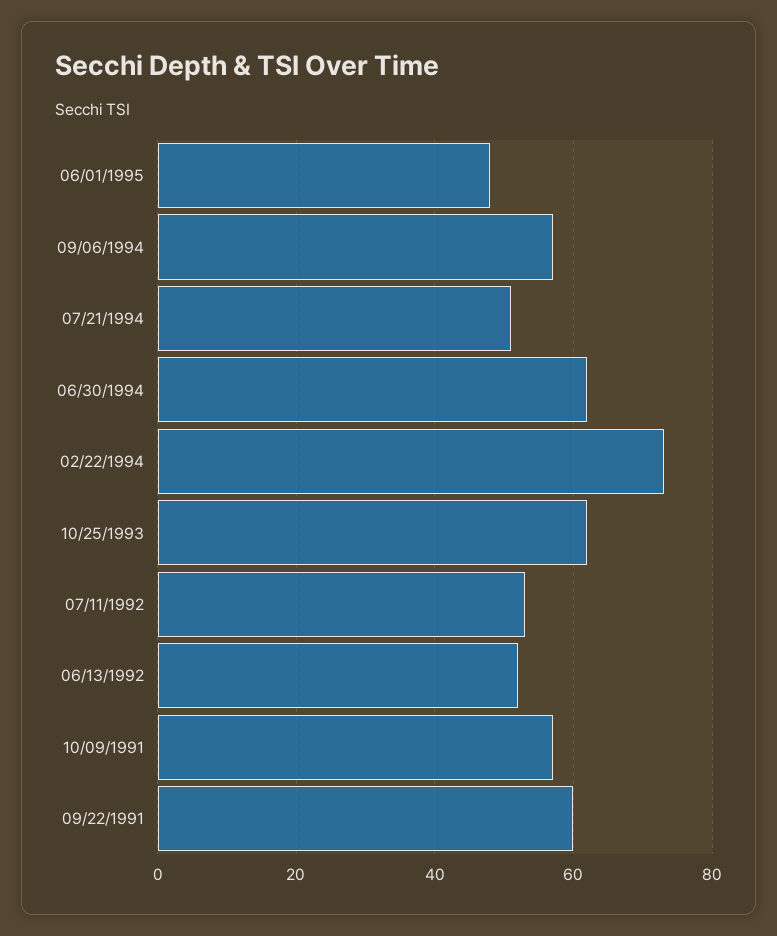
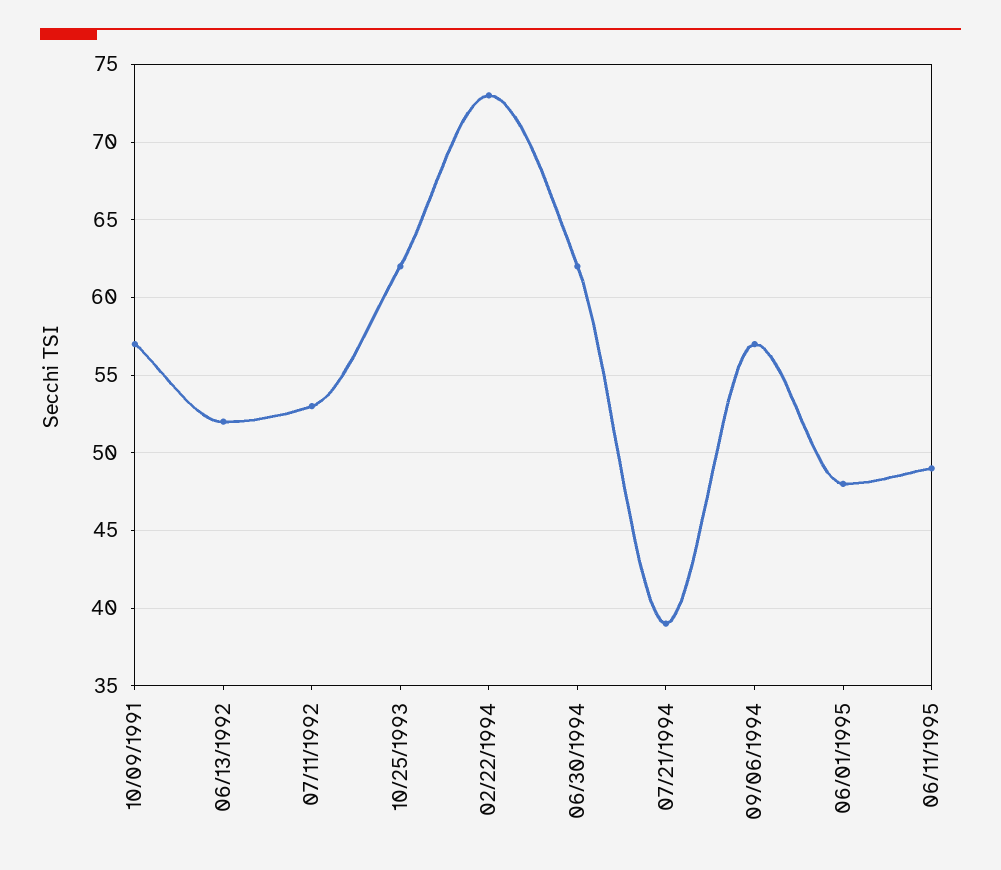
07/21/1994: 50 -> 39
09/22/1991: 60 -> none
06/11/1995: none -> 49

